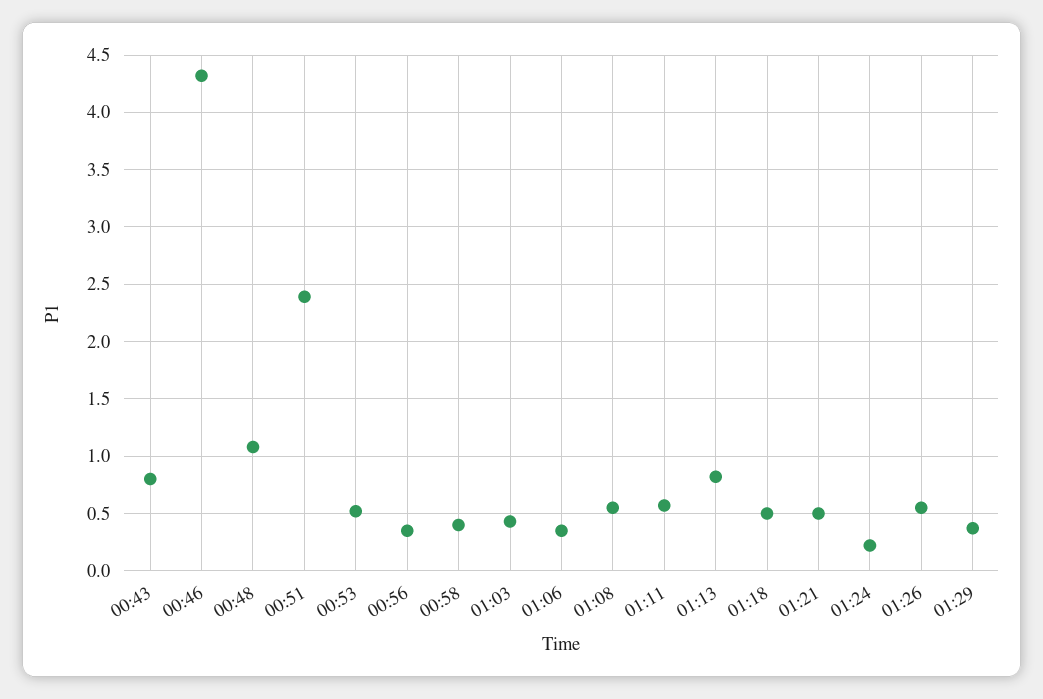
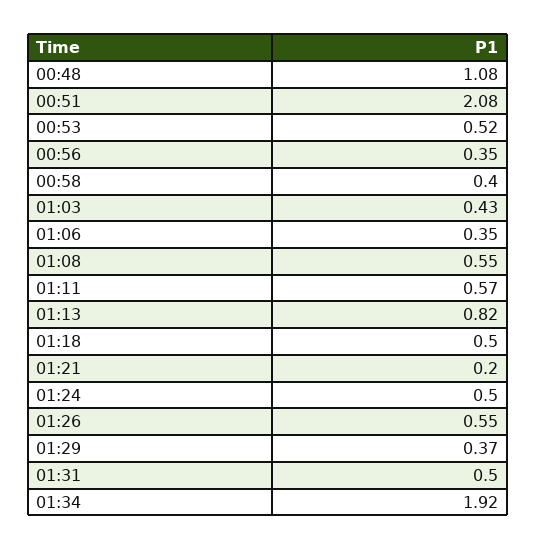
00:43: 0.8 -> none
00:46: 4.3 -> none
00:51: 2.4 -> 2.08
01:21: 0.5 -> 0.2
01:24: 0.2 -> 0.5
01:31: none -> 0.5
01:34: none -> 1.92

